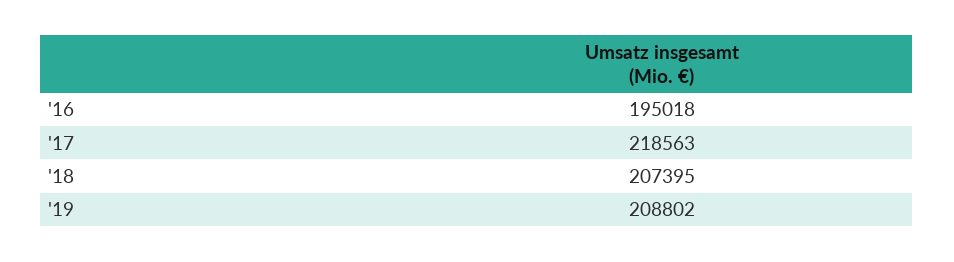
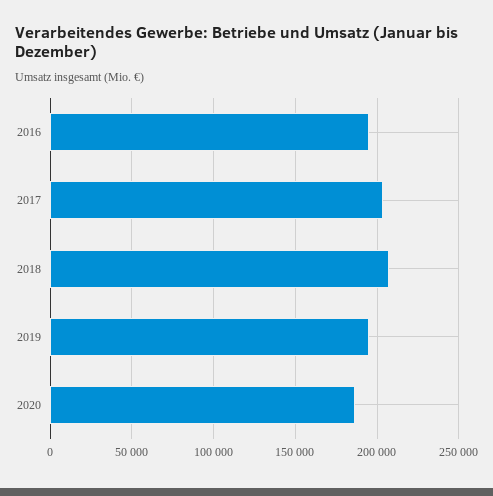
'17: 218563 -> 205000
'19: 208802 -> 195000
2020: none -> 185000

